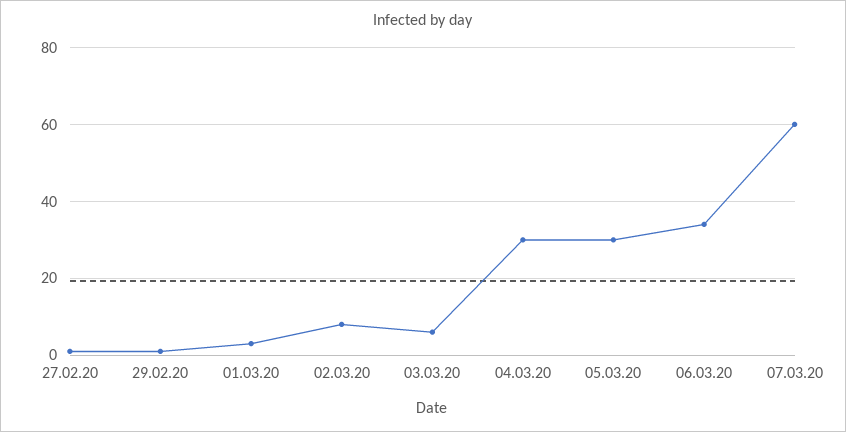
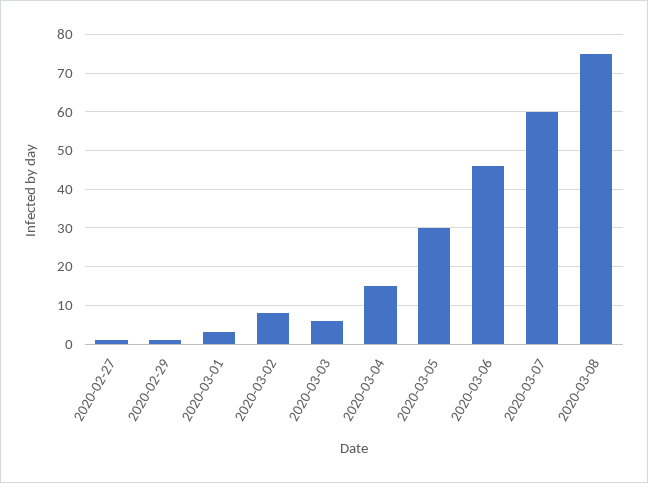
04.03.20: 30 -> 15
06.03.20: 35 -> 45
2020-03-08: none -> 75

